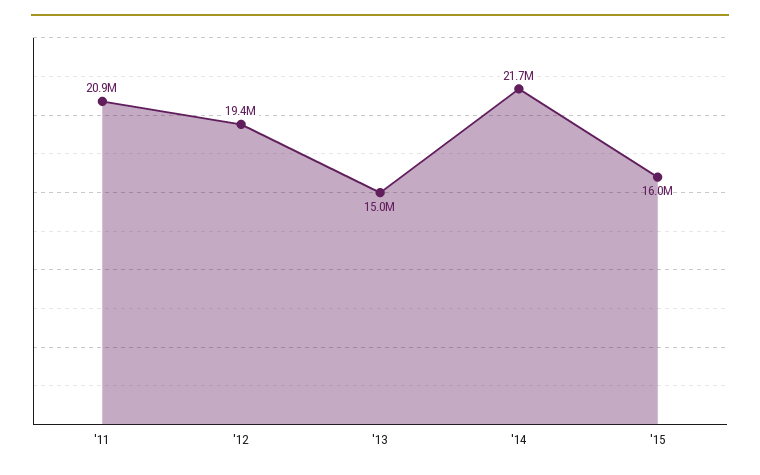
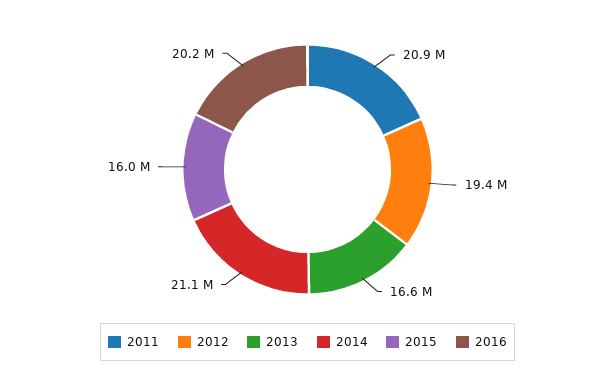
'13: 15000000 -> 16600000
'14: 21700000 -> 21100000
2016: none -> 20200000

